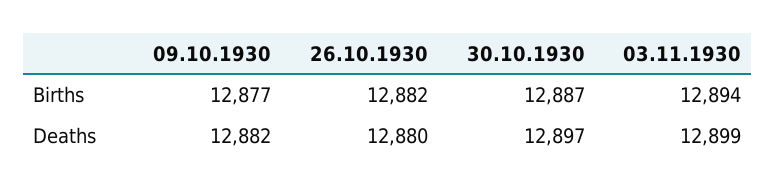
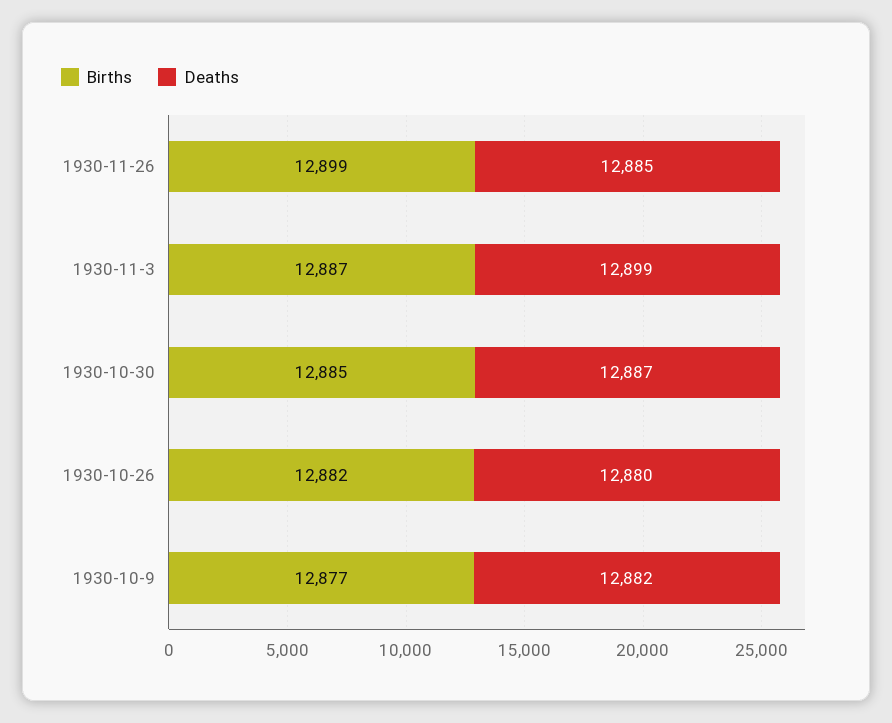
Births, 30.10.1930: 12887 -> 12885
Births, 03.11.1930: 12894 -> 12887
Deaths, 30.10.1930: 12897 -> 12887
Births, 1930-11-26: none -> 12899
Deaths, 1930-11-26: none -> 12885

